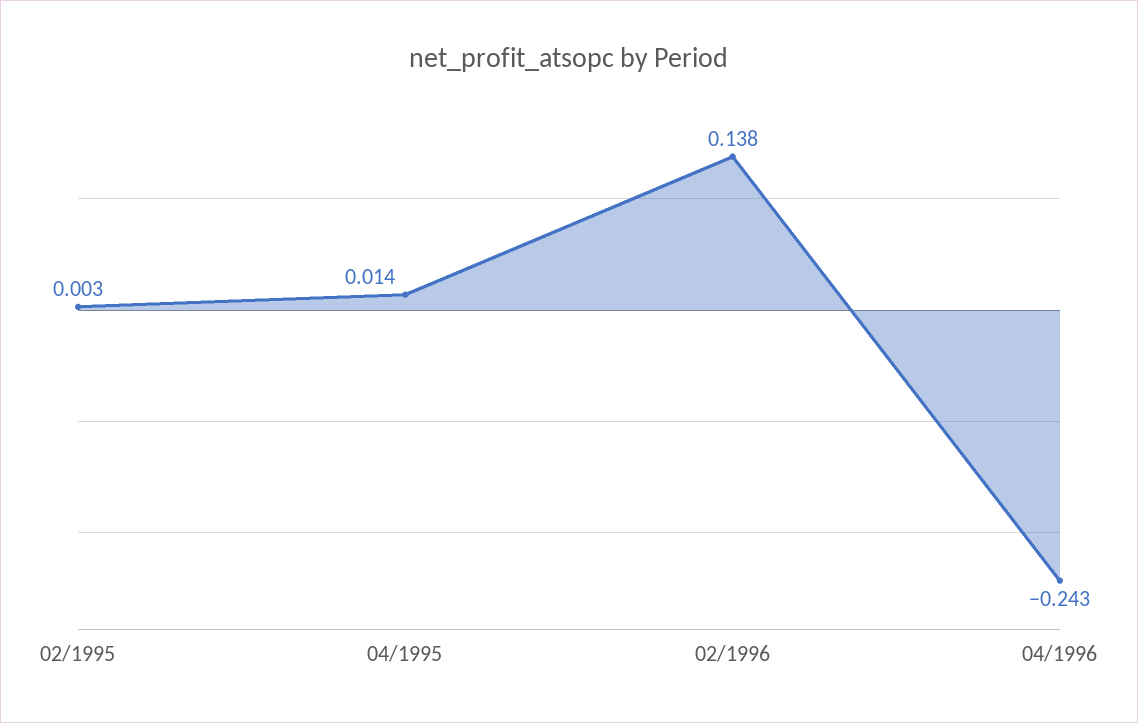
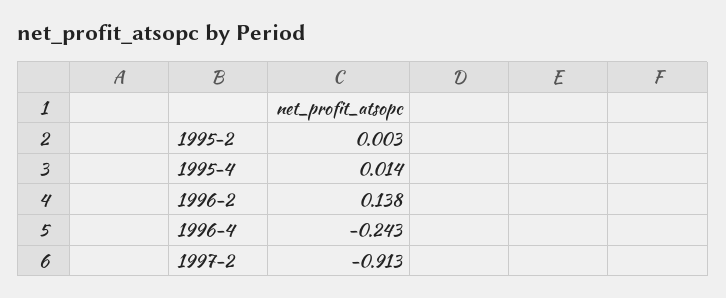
1997-2: none -> -0.913

